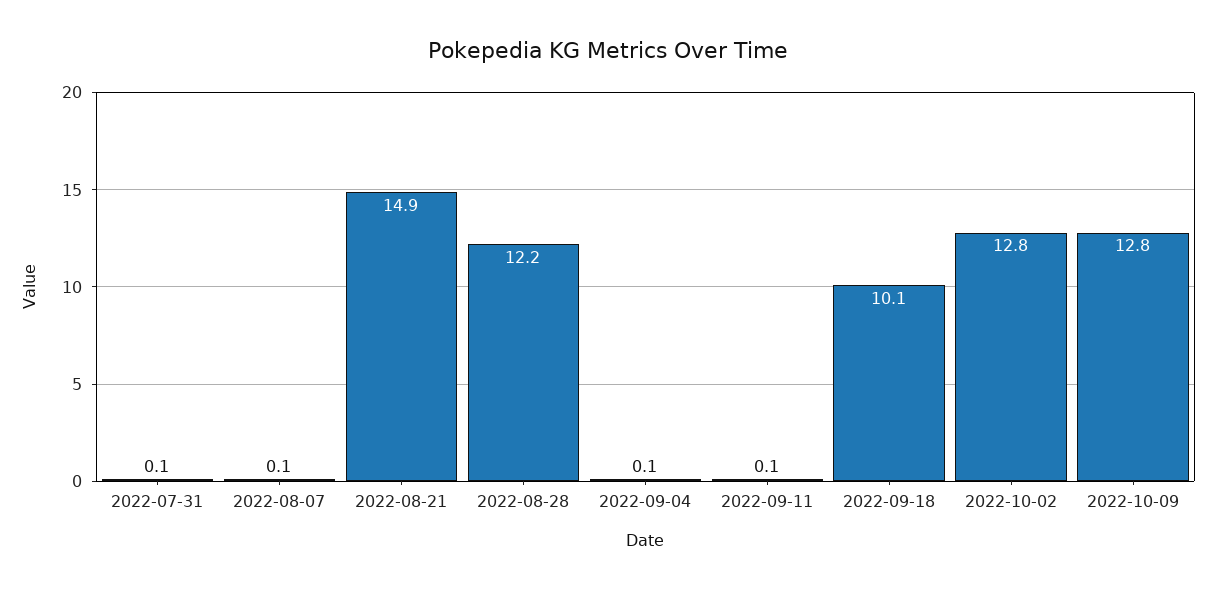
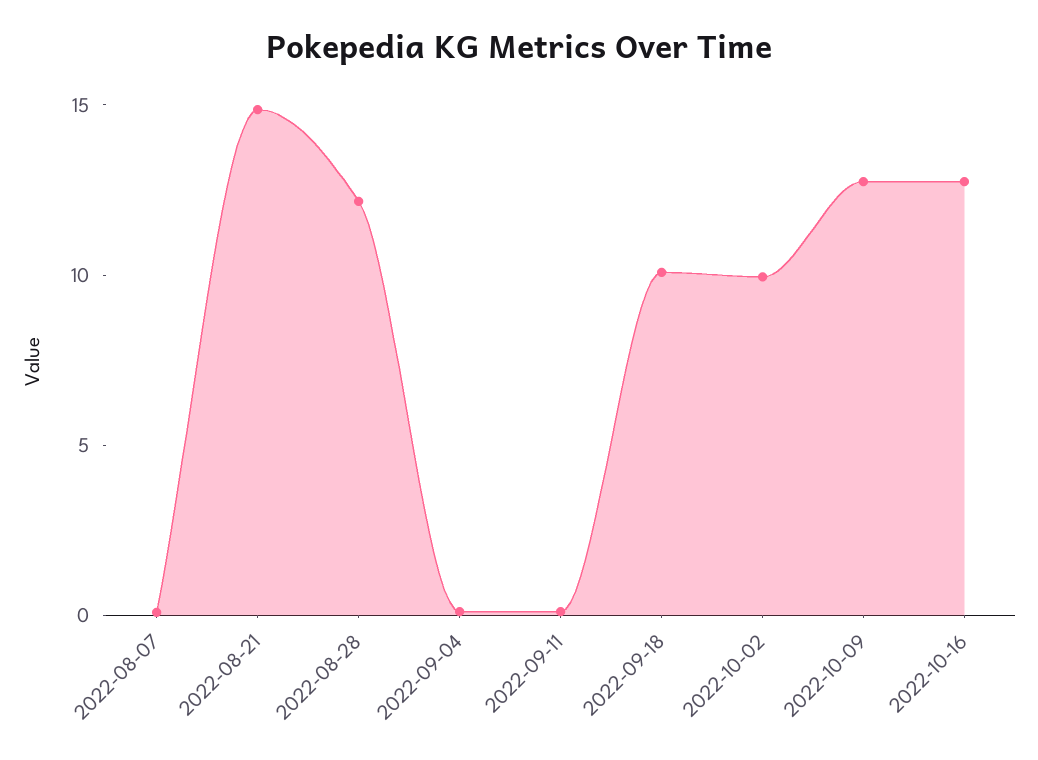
2022-07-31: 0.1 -> none
2022-10-02: 12.8 -> 10
2022-10-16: none -> 13

